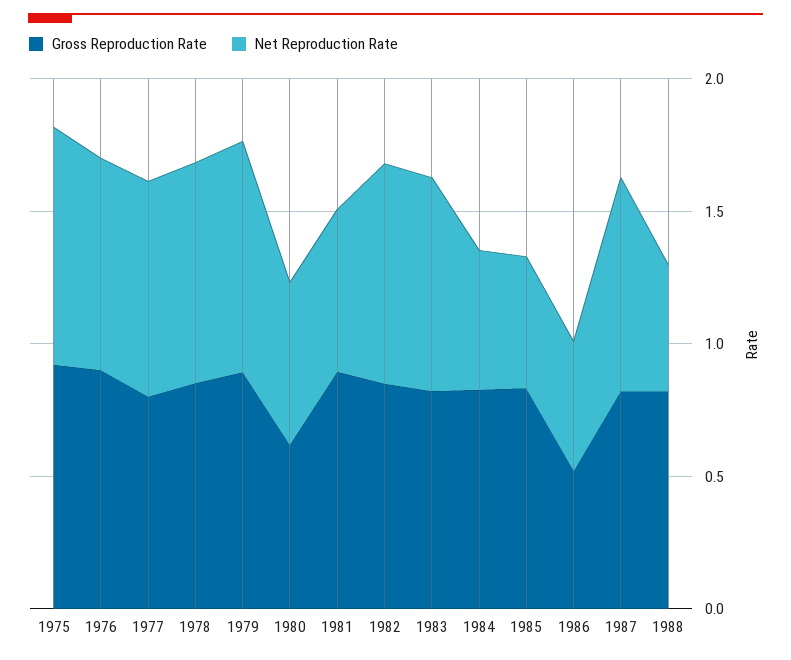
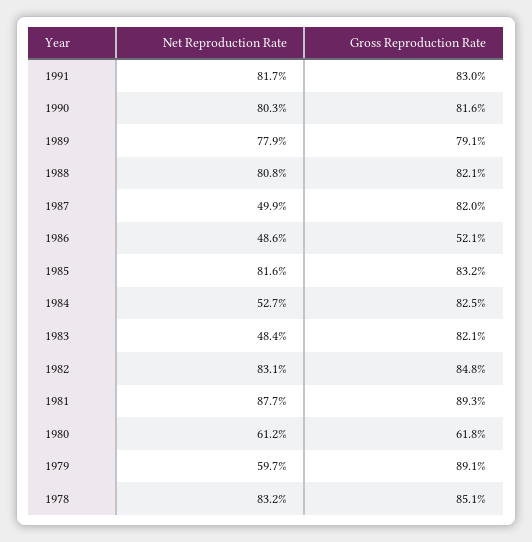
Gross Reproduction Rate, 1975: 0.9 -> none
Net Reproduction Rate, 1975: 0.9 -> none
Gross Reproduction Rate, 1976: 0.9 -> none
Net Reproduction Rate, 1976: 0.8 -> none
Gross Reproduction Rate, 1977: 0.8 -> none
Net Reproduction Rate, 1977: 0.8 -> none
Net Reproduction Rate, 1979: 0.9 -> 0.597
Net Reproduction Rate, 1981: 0.6 -> 0.877
Net Reproduction Rate, 1983: 0.8 -> 0.484
Net Reproduction Rate, 1985: 0.5 -> 0.816
Net Reproduction Rate, 1987: 0.8 -> 0.499
Net Reproduction Rate, 1988: 0.5 -> 0.808
Net Reproduction Rate, 1991: none -> 0.817
Gross Reproduction Rate, 1991: none -> 0.83
Net Reproduction Rate, 1990: none -> 0.803
Gross Reproduction Rate, 1990: none -> 0.816
Net Reproduction Rate, 1989: none -> 0.779
Gross Reproduction Rate, 1989: none -> 0.791

